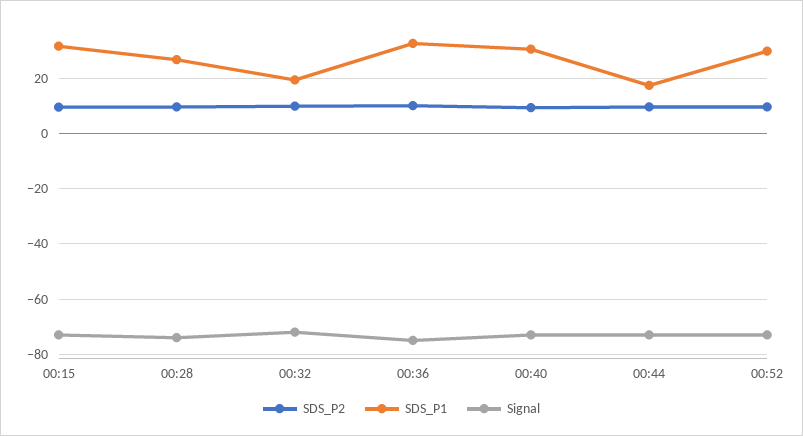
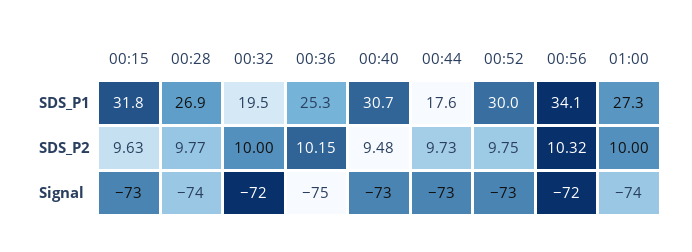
SDS_P1, 00:36: 32.5 -> 25.3
SDS_P1, 00:56: none -> 34.1
SDS_P1, 01:00: none -> 27.3
SDS_P2, 00:56: none -> 10.32
SDS_P2, 01:00: none -> 10
Signal, 00:56: none -> -72
Signal, 01:00: none -> -74

